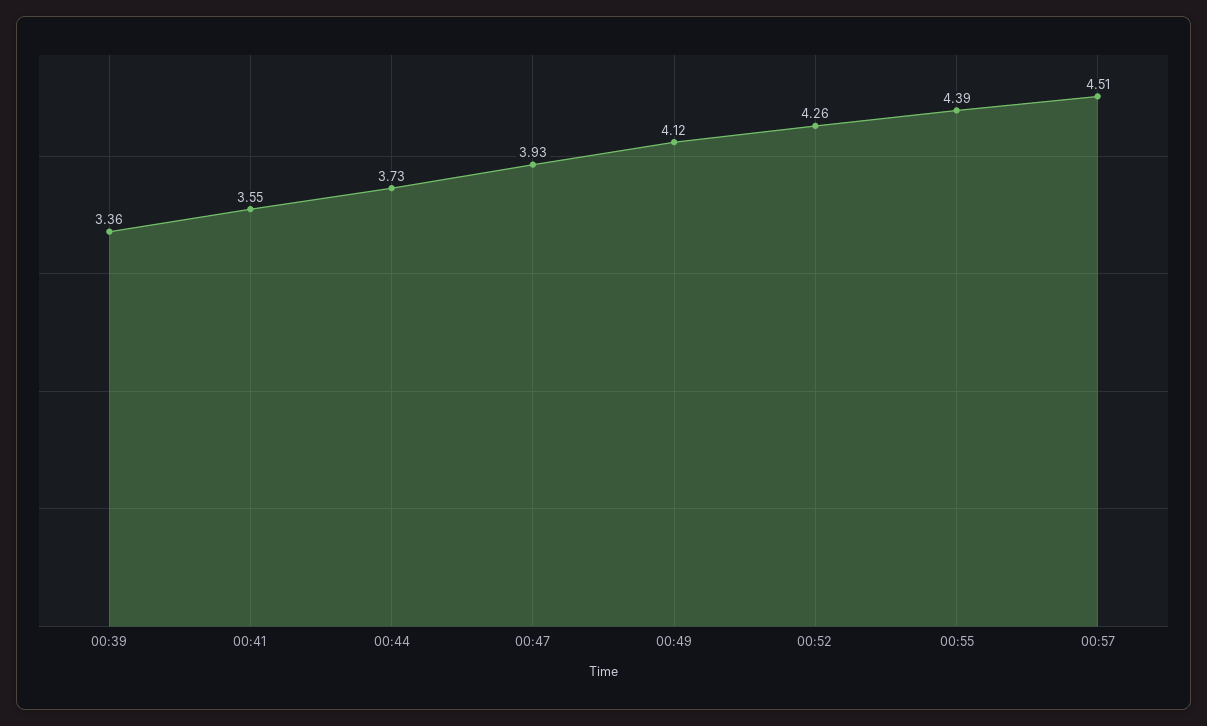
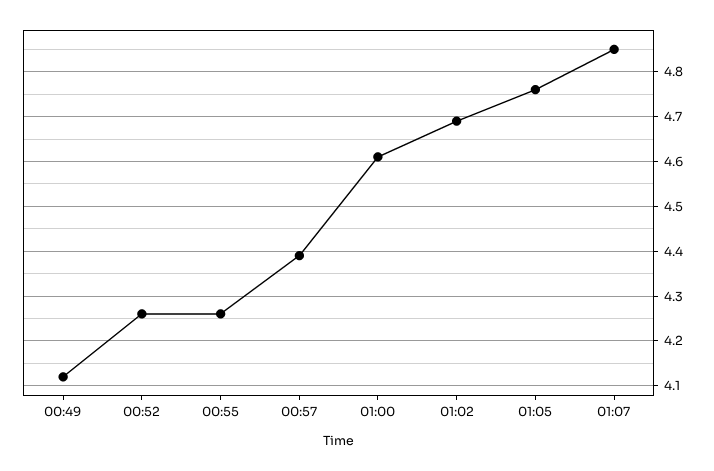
00:39: 3.36 -> none
00:41: 3.55 -> none
00:44: 3.73 -> none
00:47: 3.93 -> none
00:55: 4.39 -> 4.25
00:57: 4.51 -> 4.4
01:00: none -> 4.6
01:02: none -> 4.7
01:05: none -> 4.75
01:07: none -> 4.85

